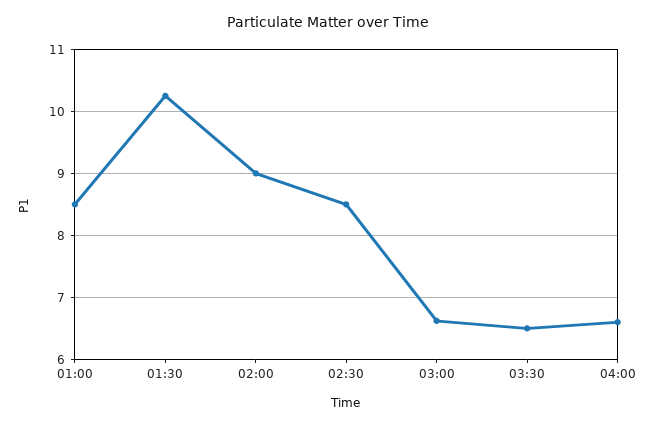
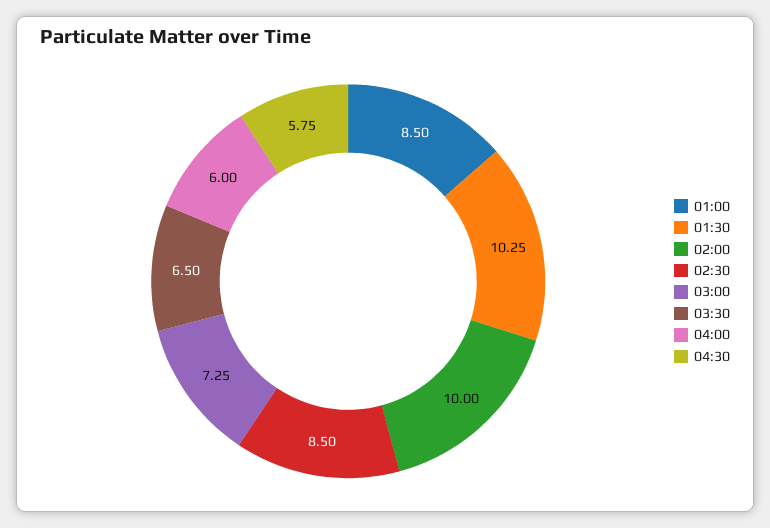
02:00: 9 -> 10
03:00: 6.6 -> 7.25
04:00: 6.6 -> 6
04:30: none -> 5.75

